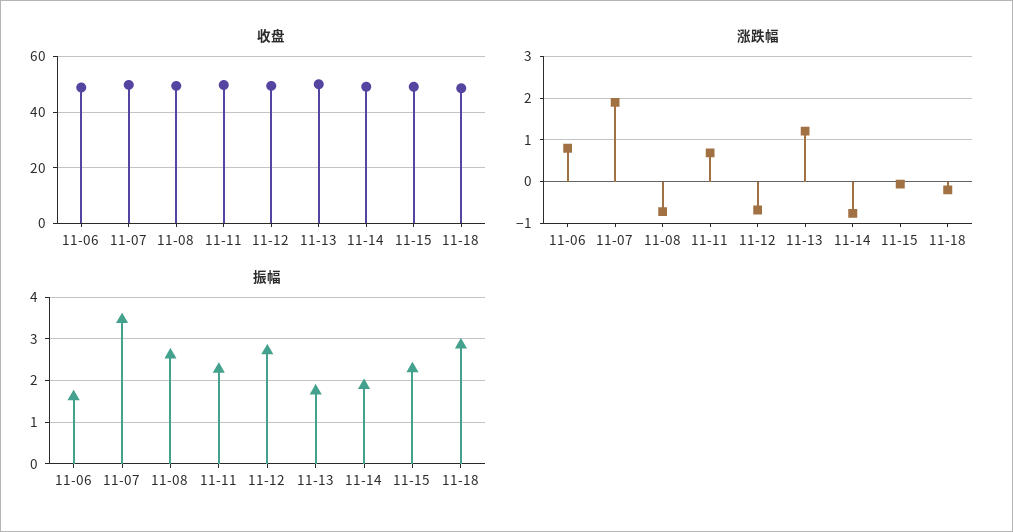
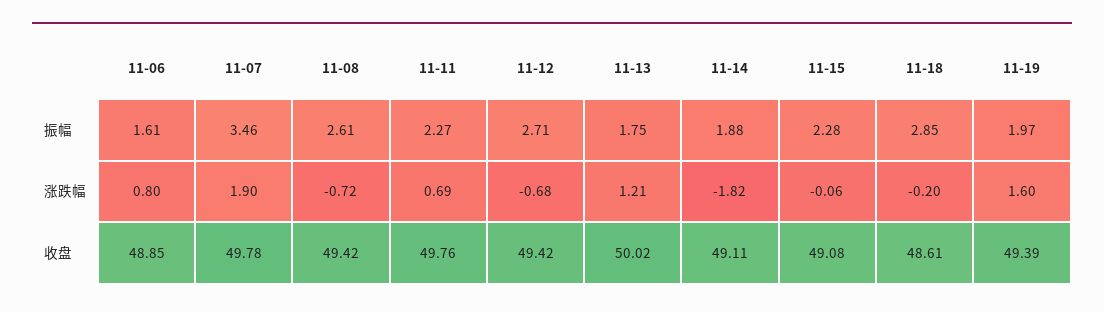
涨跌幅, 11-14: -0.8 -> -1.82
振幅, 11-19: none -> 1.97
涨跌幅, 11-19: none -> 1.6
收盘, 11-19: none -> 49.39

